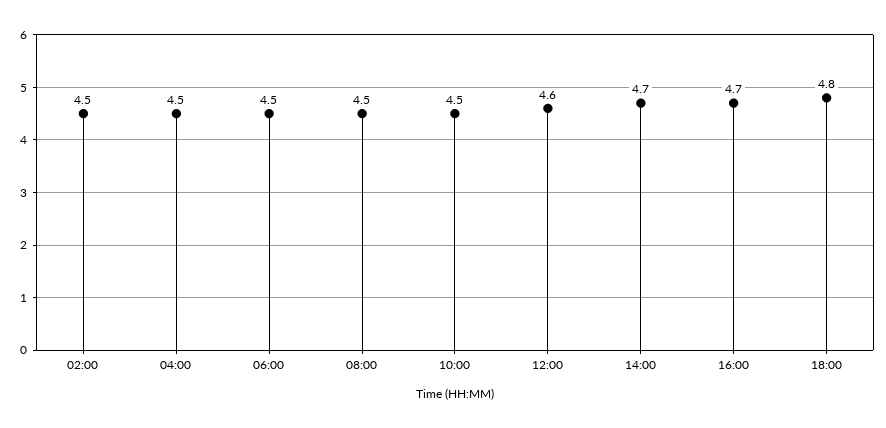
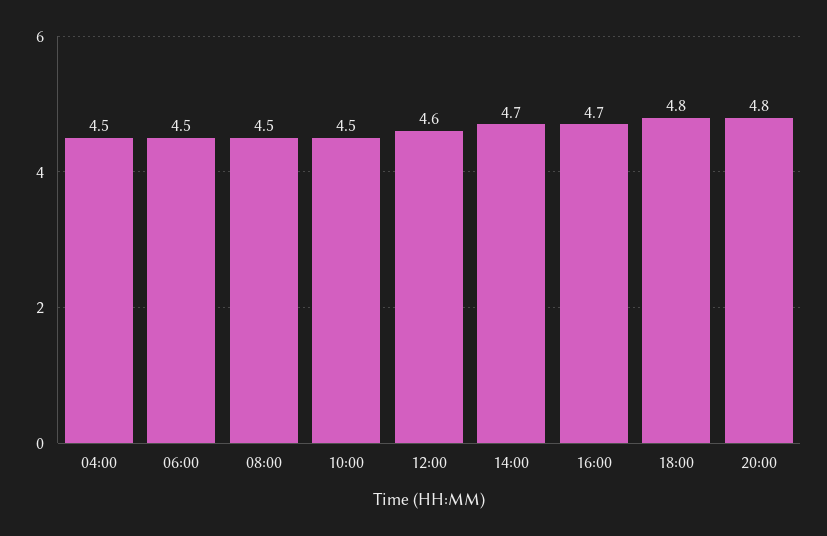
02:00: 4.5 -> none
20:00: none -> 4.8

